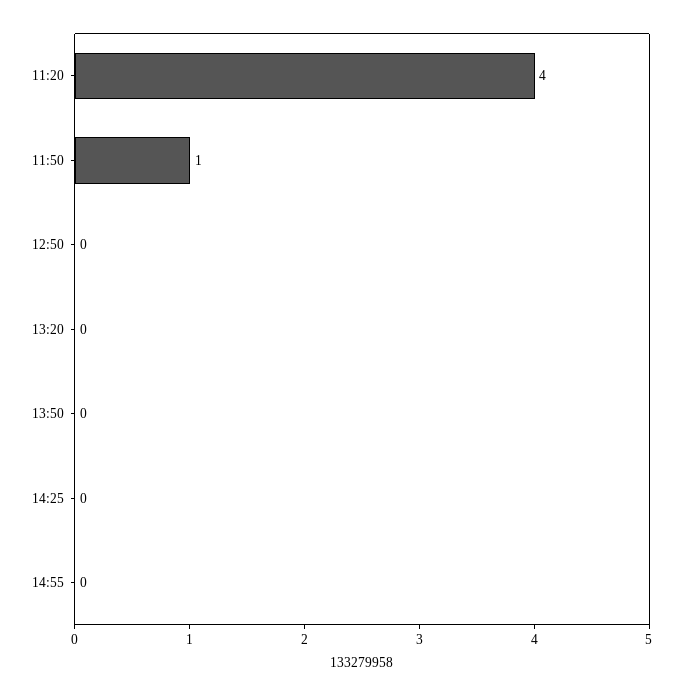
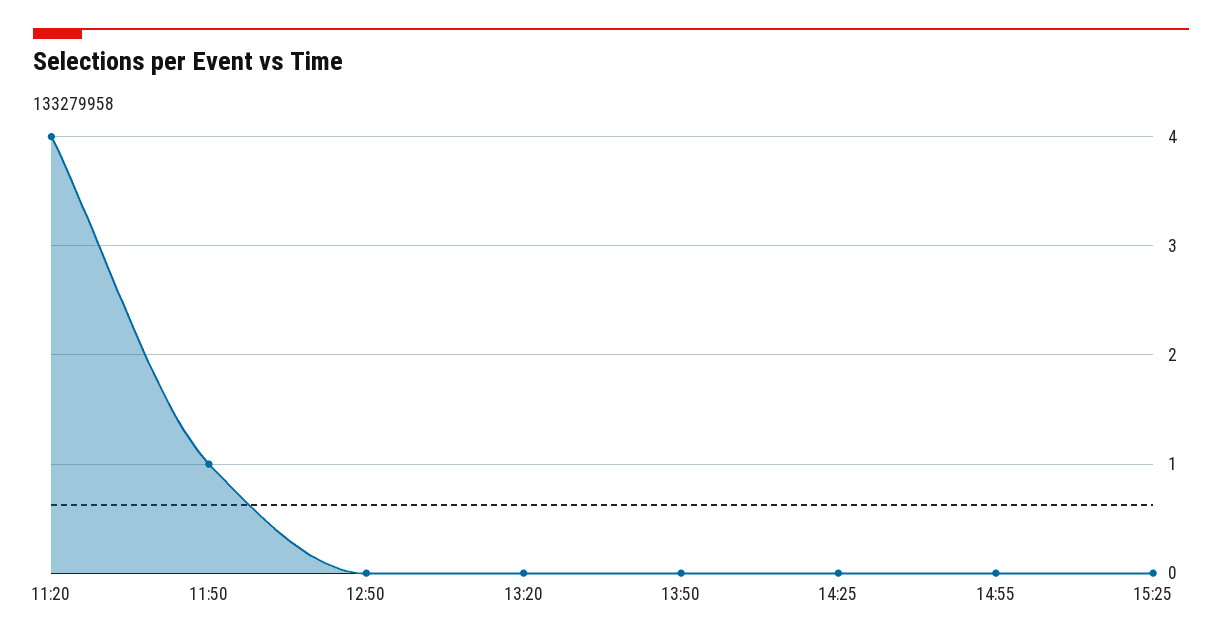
15:25: none -> 0

